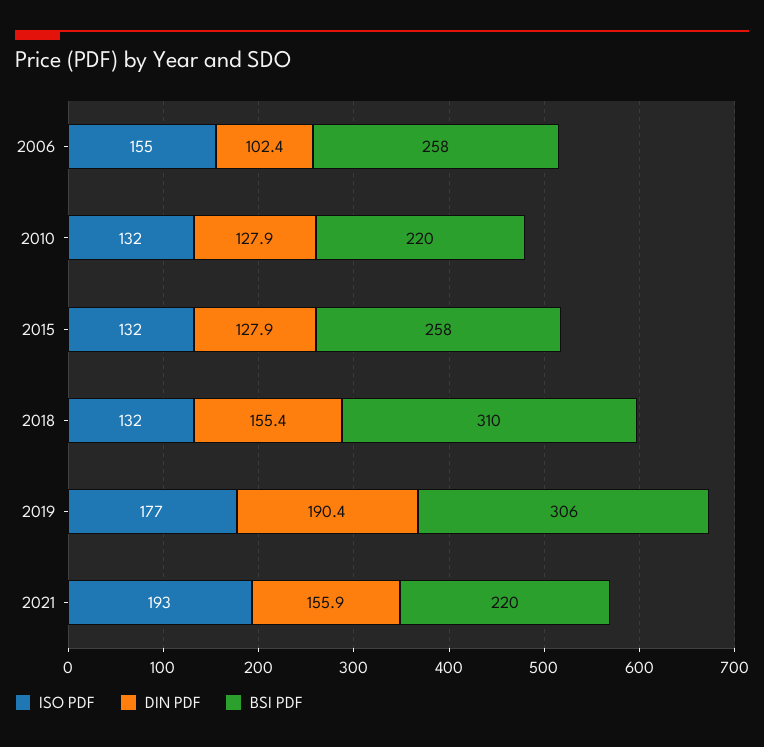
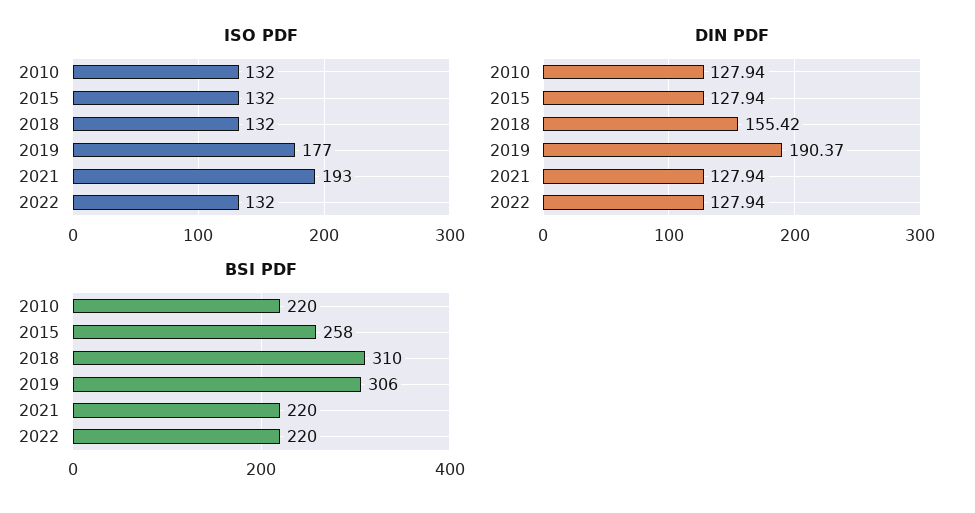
ISO PDF, 2006: 155 -> none
DIN PDF, 2006: 102.4 -> none
BSI PDF, 2006: 258 -> none
DIN PDF, 2021: 155.9 -> 127.94
ISO PDF, 2022: none -> 132
DIN PDF, 2022: none -> 127.94
BSI PDF, 2022: none -> 220

